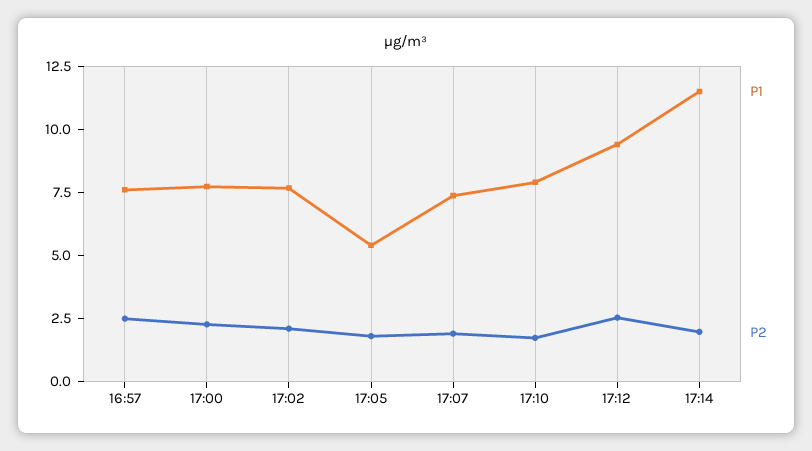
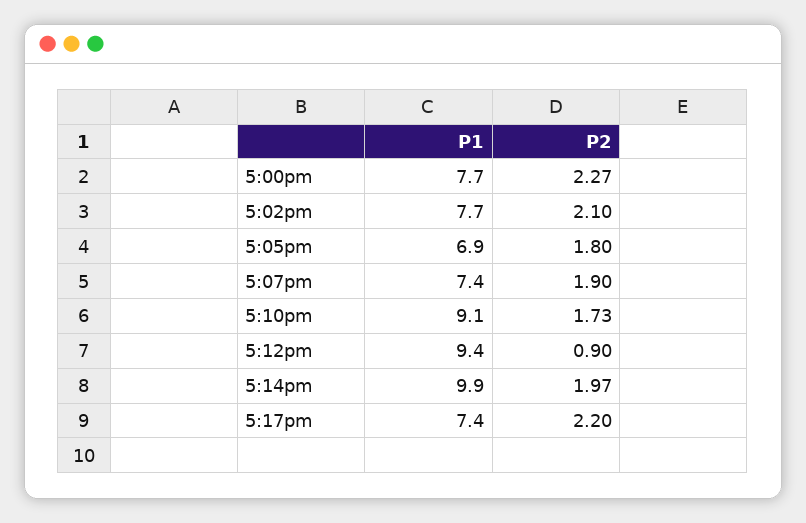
P1, 16:57: 7.5 -> none
P2, 16:57: 2.5 -> none
P1, 17:05: 5.5 -> 6.9
P1, 17:10: 8 -> 9.1
P2, 17:12: 2.5 -> 0.9
P1, 17:14: 11.5 -> 9.9
P1, 5:17pm: none -> 7.4
P2, 5:17pm: none -> 2.2

